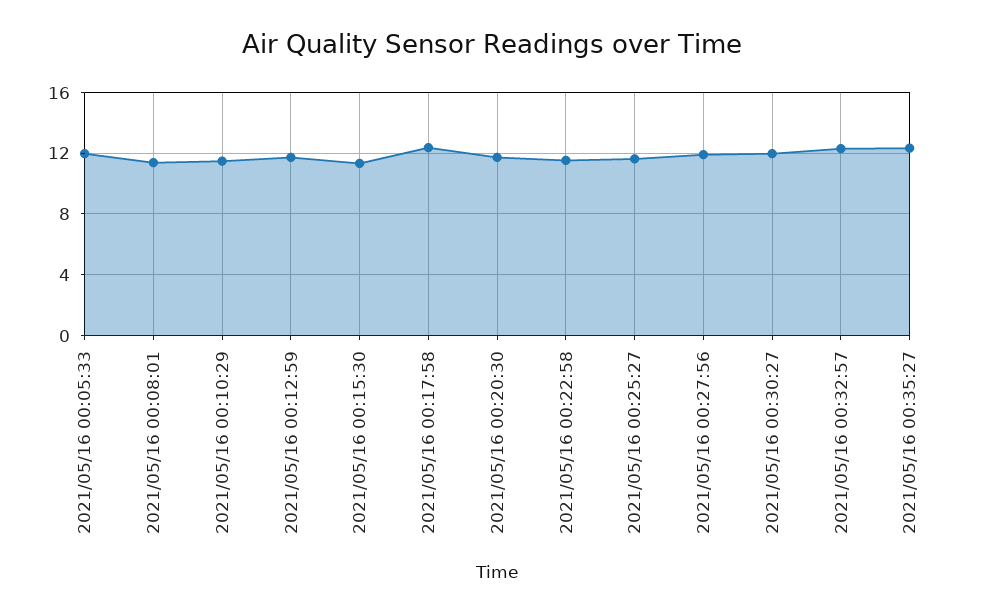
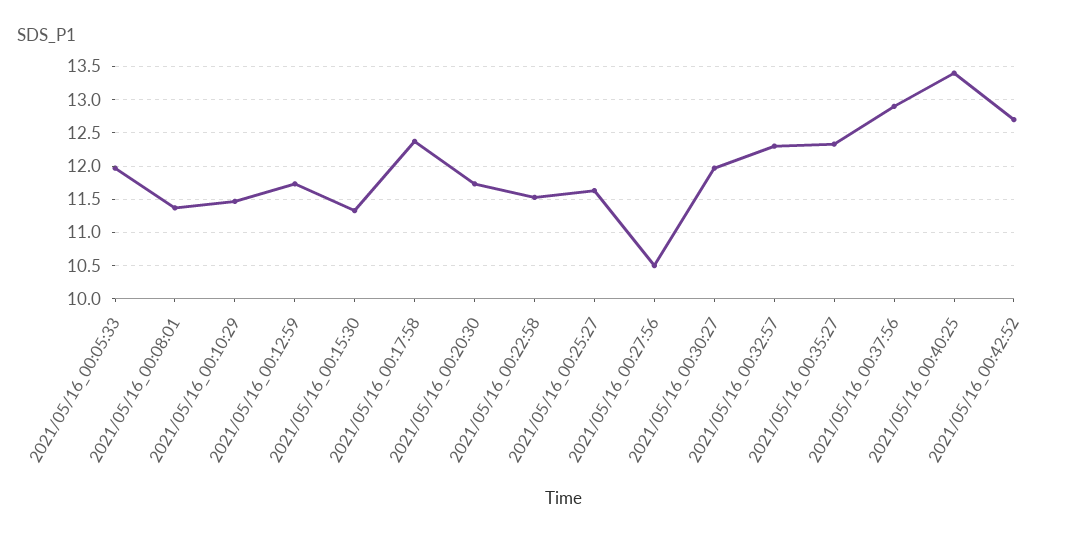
2021/05/16 00:27:56: 12 -> 10.5
2021/05/16_00:37:56: none -> 12.9
2021/05/16_00:40:25: none -> 13.4
2021/05/16_00:42:52: none -> 12.7

